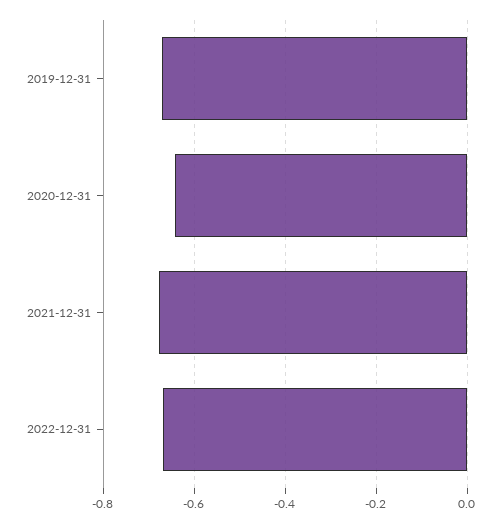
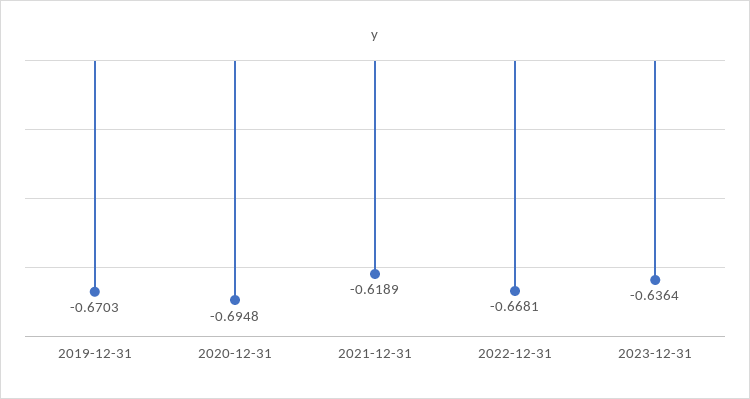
2020-12-31: -0.64 -> -0.6948
2021-12-31: -0.68 -> -0.6189
2023-12-31: none -> -0.6364

